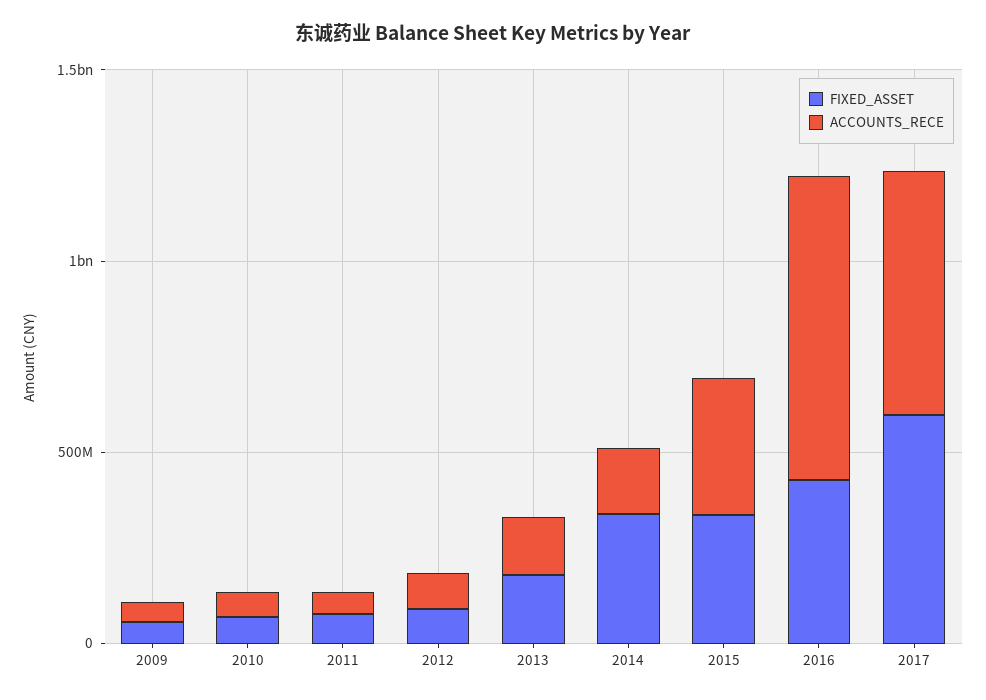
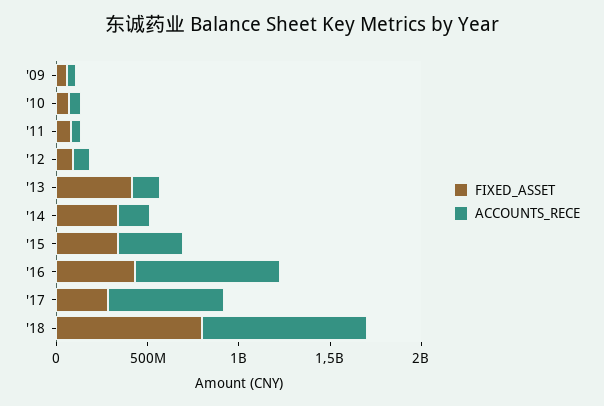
FIXED_ASSET, 2013: 200000000 -> 400000000
FIXED_ASSET, 2017: 600000000 -> 300000000
FIXED_ASSET, '18: none -> 800000000
ACCOUNTS_RECE, '18: none -> 900000000

